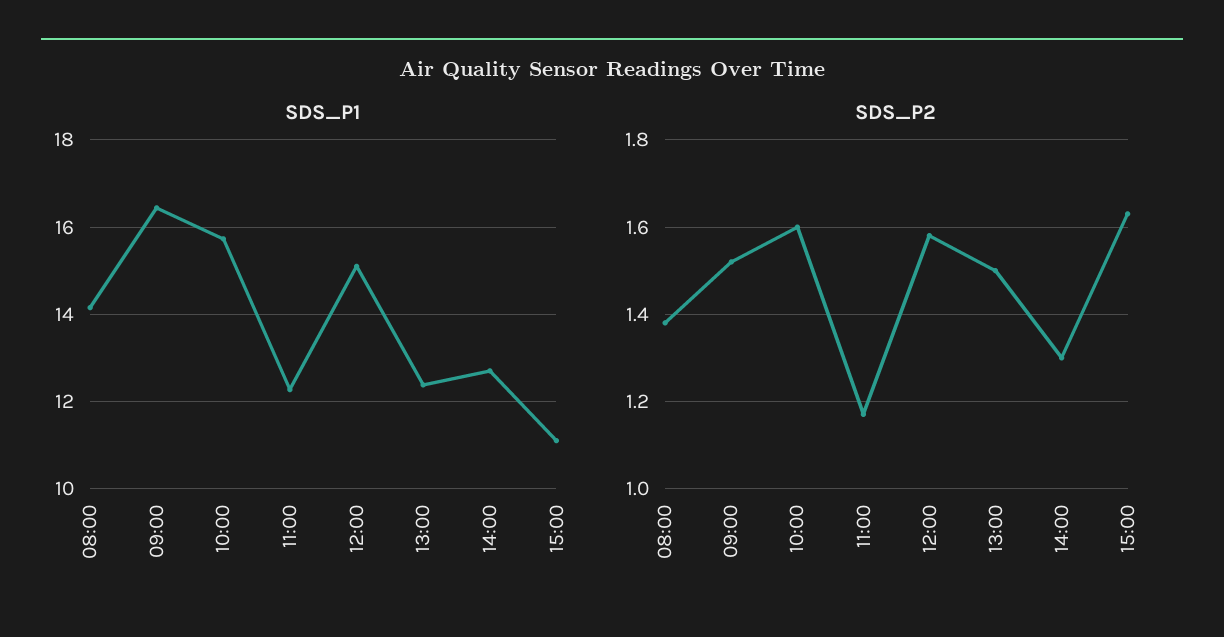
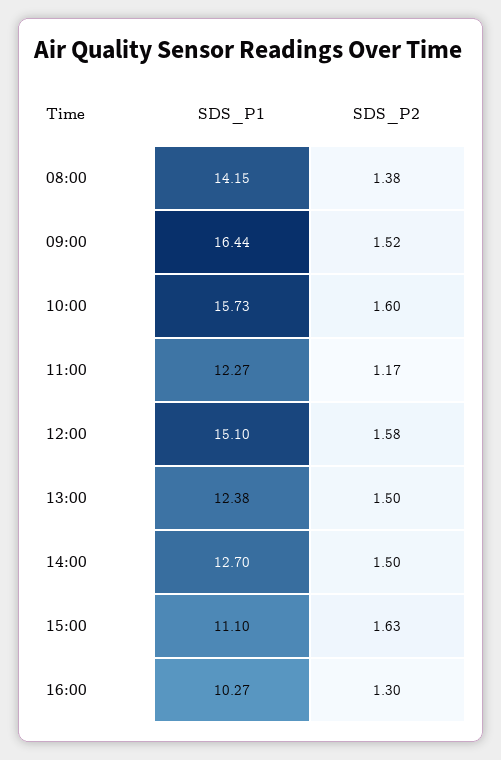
SDS_P2, 14:00: 1.3 -> 1.5
SDS_P1, 16:00: none -> 10.27
SDS_P2, 16:00: none -> 1.3

